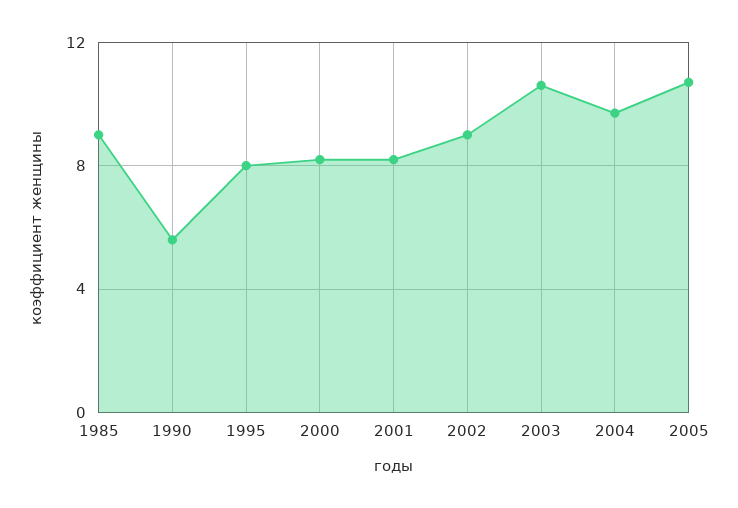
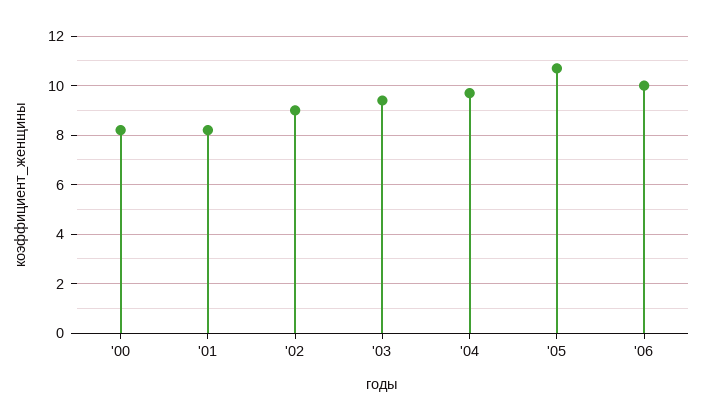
1985: 9 -> none
1990: 5.5 -> none
1995: 8 -> none
2003: 10.5 -> 9.5
'06: none -> 10

